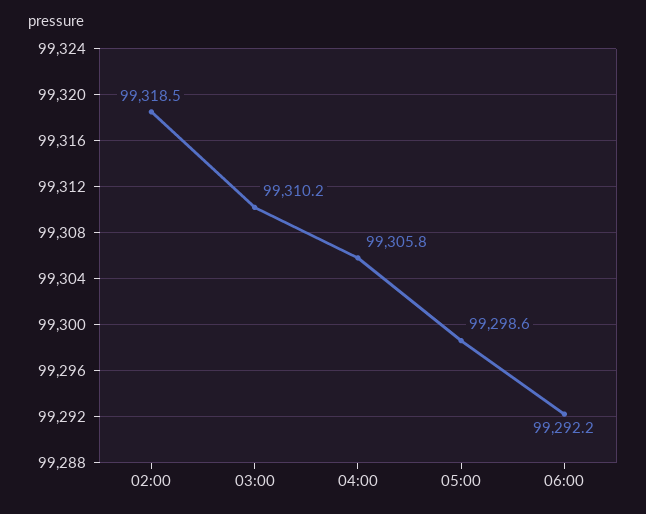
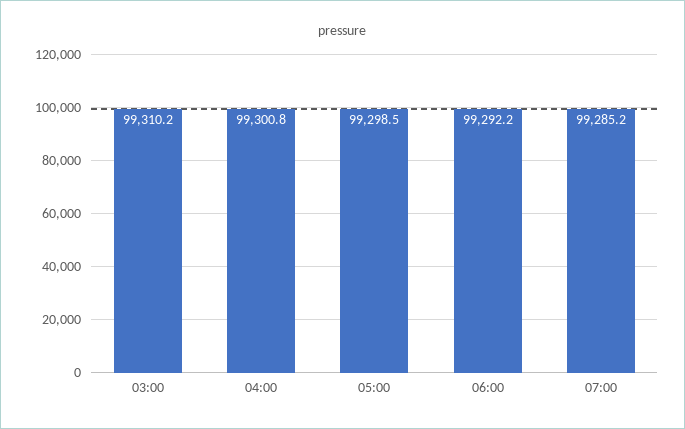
02:00: 99318.5 -> none
04:00: 99305.8 -> 99300.8
05:00: 99298.6 -> 99298.5
07:00: none -> 99285.2

